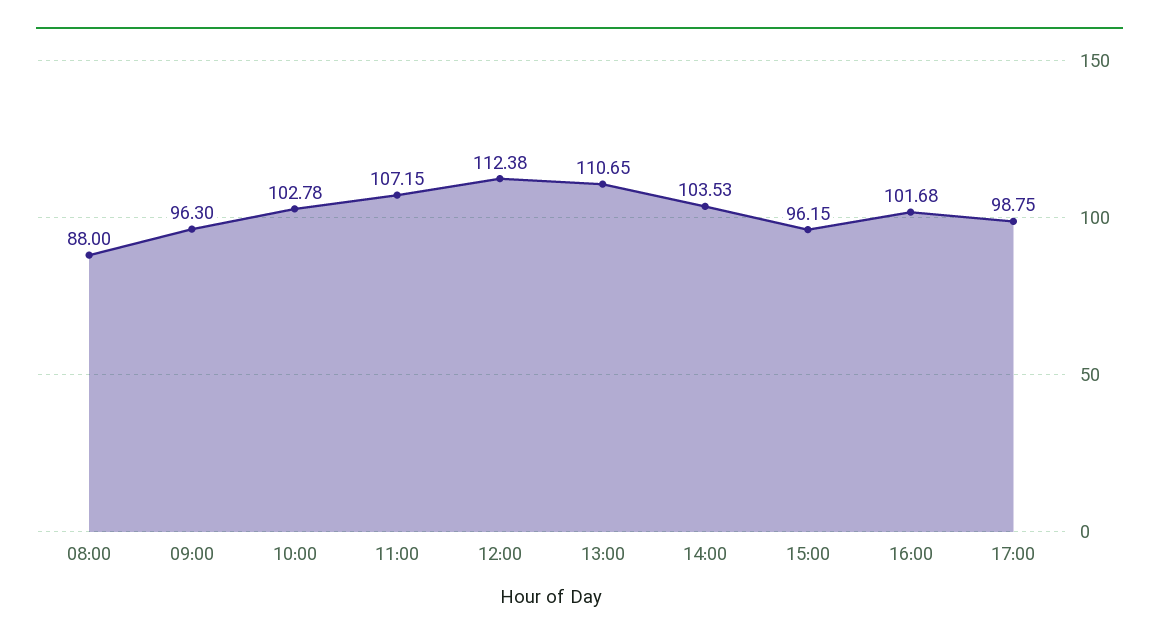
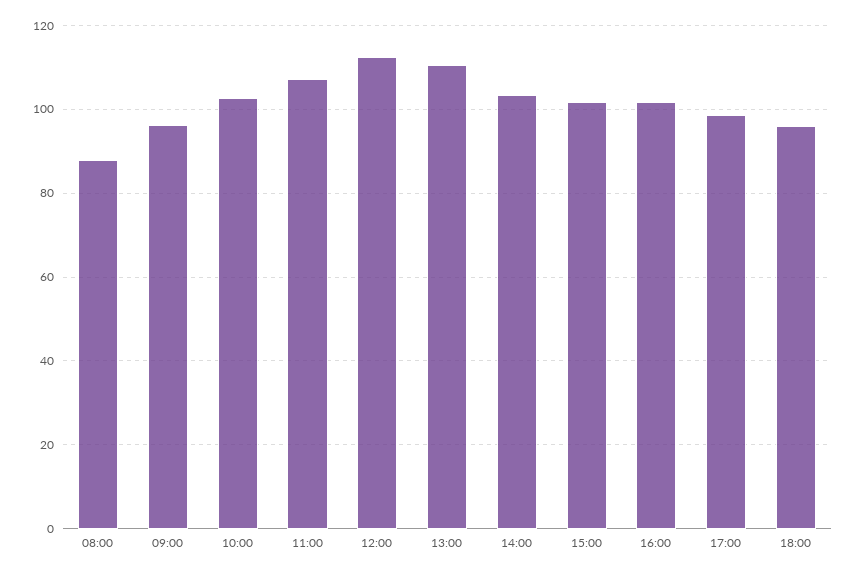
15:00: 96.15 -> 102
18:00: none -> 96

